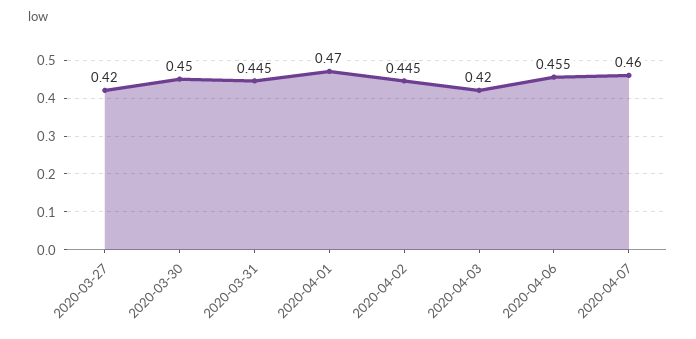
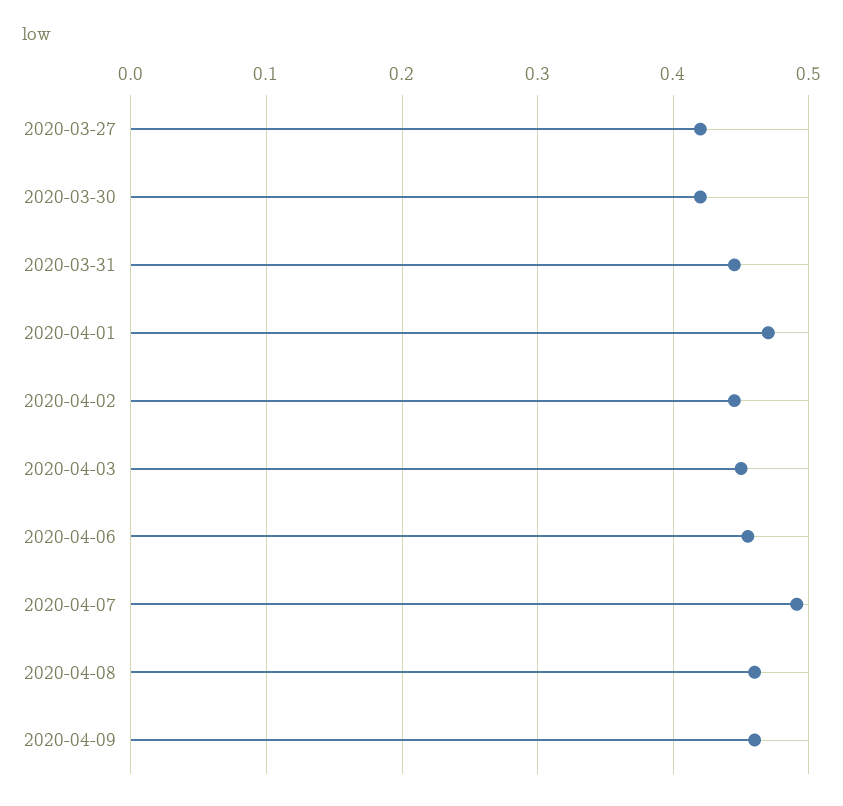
2020-03-30: 0.45 -> 0.42
2020-04-03: 0.42 -> 0.45
2020-04-07: 0.46 -> 0.49
2020-04-08: none -> 0.46
2020-04-09: none -> 0.46

